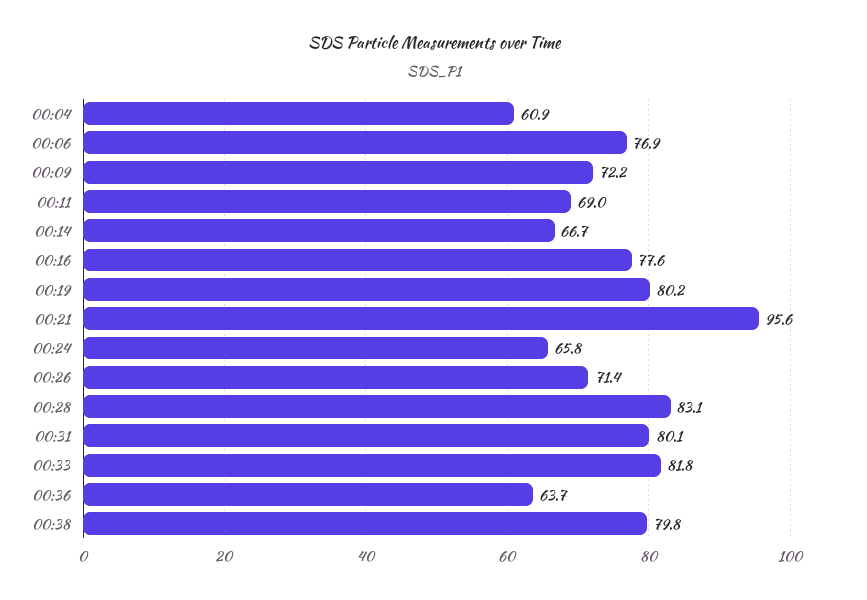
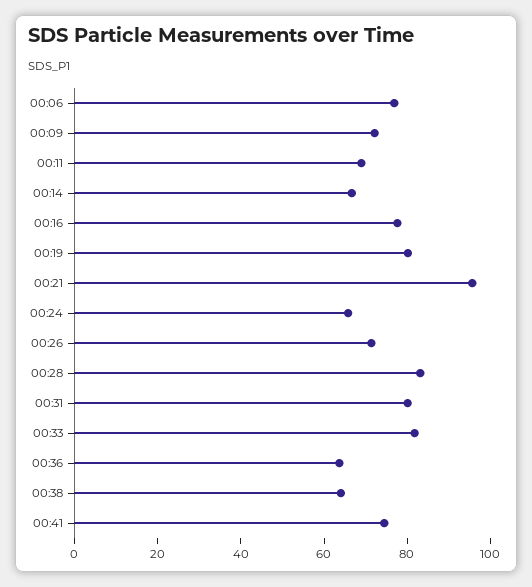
00:04: 60.9 -> none
00:38: 79.8 -> 65
00:41: none -> 75

